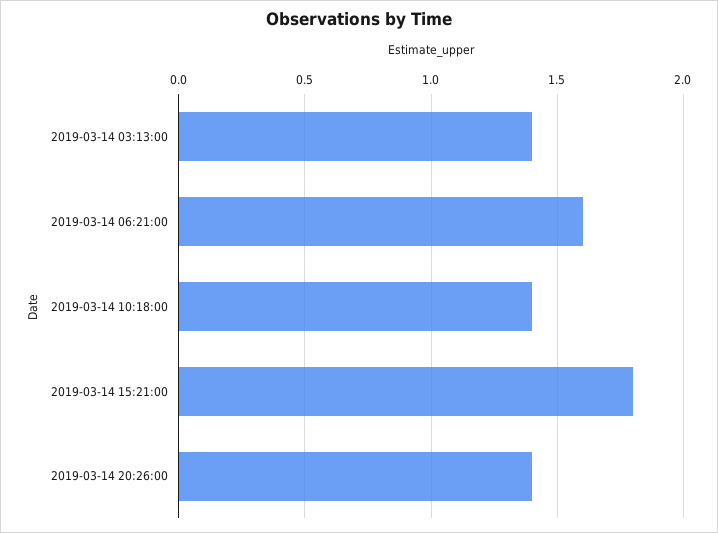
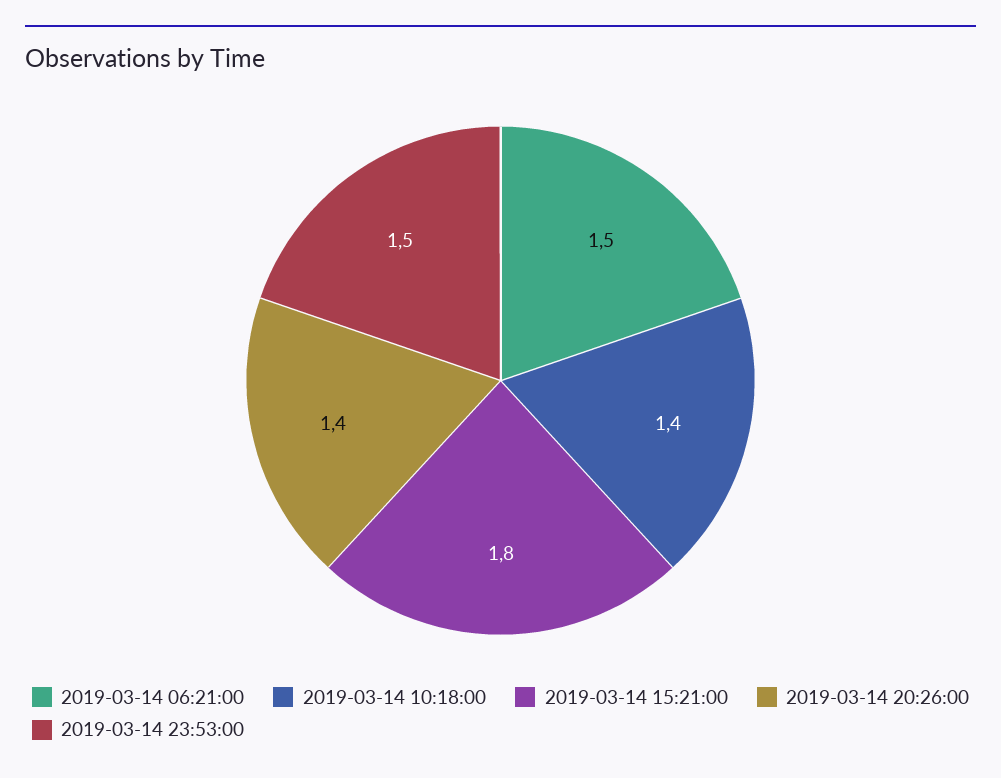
2019-03-14 03:13:00: 1.4 -> none
2019-03-14 06:21:00: 1.6 -> 1.5
2019-03-14 23:53:00: none -> 1.5

